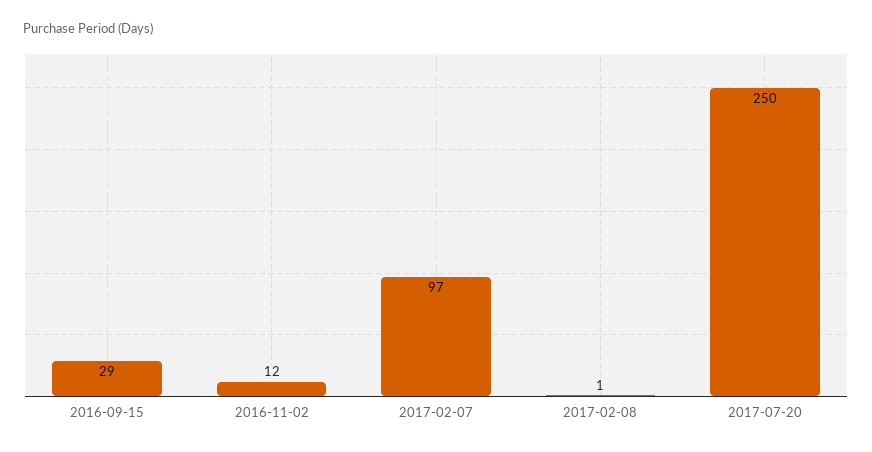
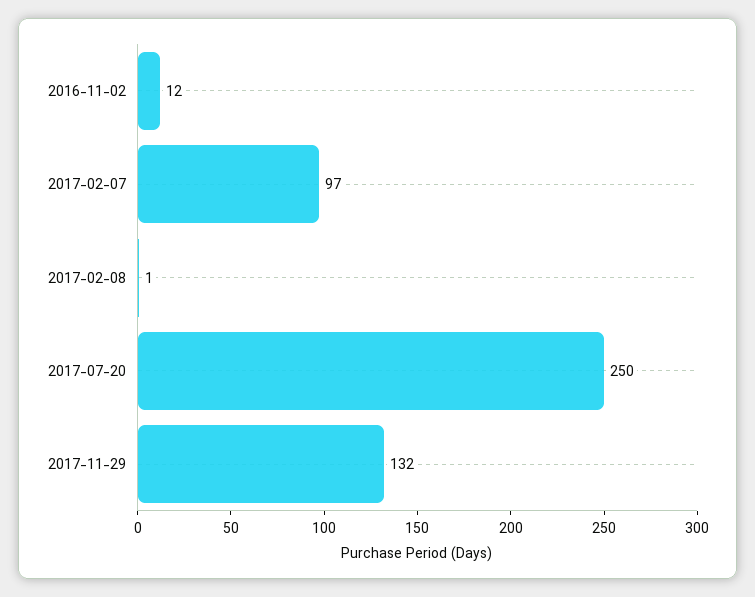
2016-09-15: 29 -> none
2017-11-29: none -> 132

